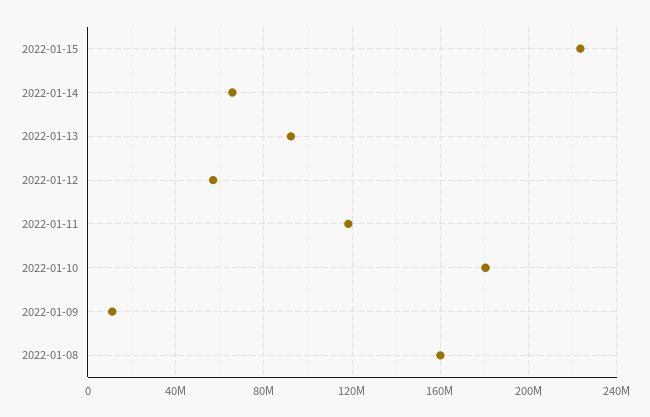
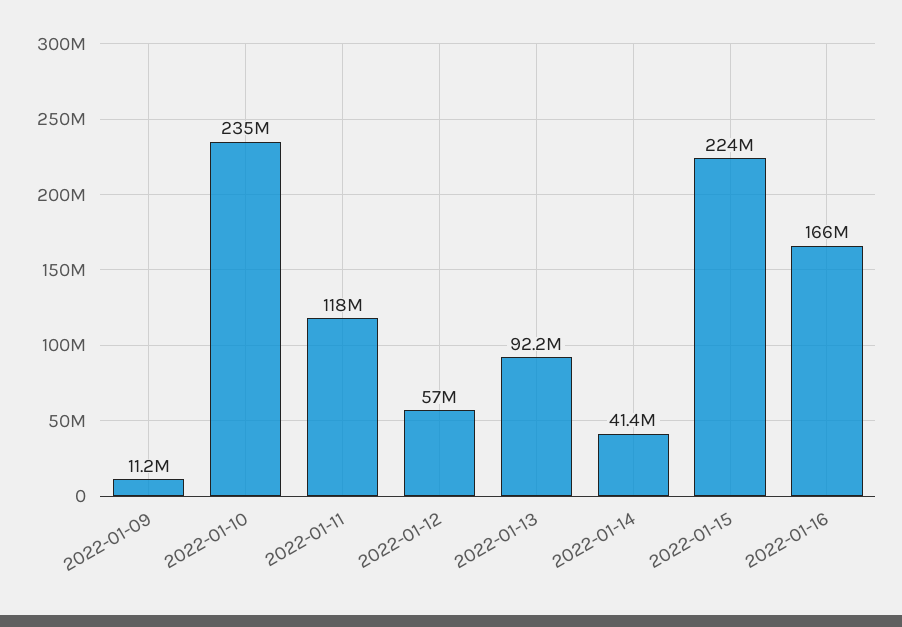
2022-01-14: 65000000 -> 41400000
2022-01-10: 180000000 -> 235000000
2022-01-08: 160000000 -> none
2022-01-16: none -> 166000000

